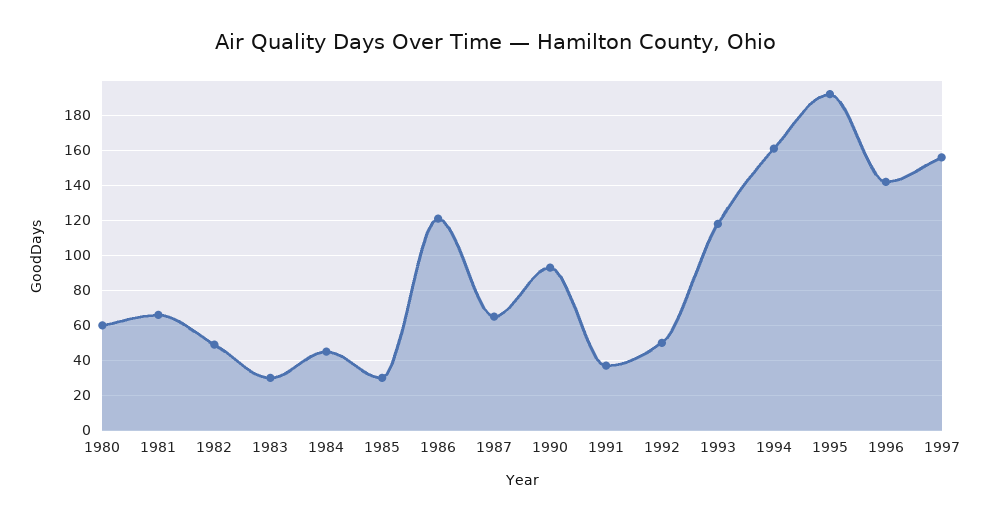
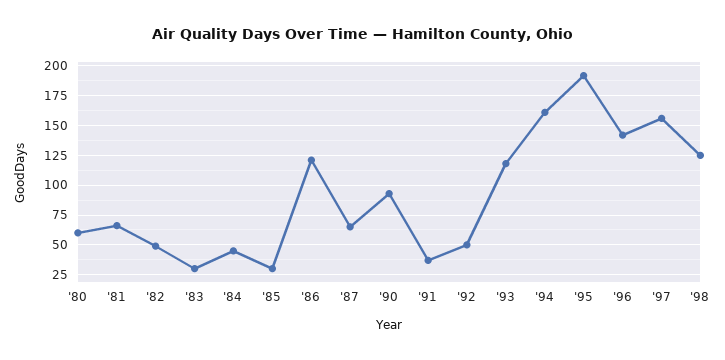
'98: none -> 125

